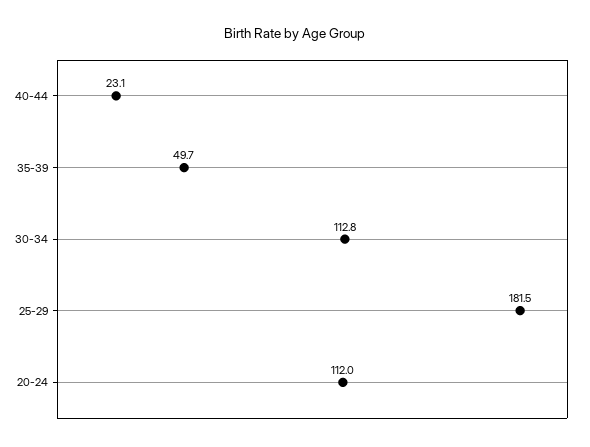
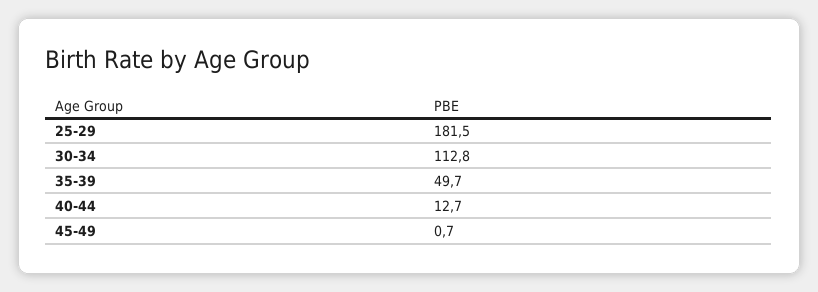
40-44: 23.1 -> 12.7
20-24: 112 -> none
45-49: none -> 0.7

